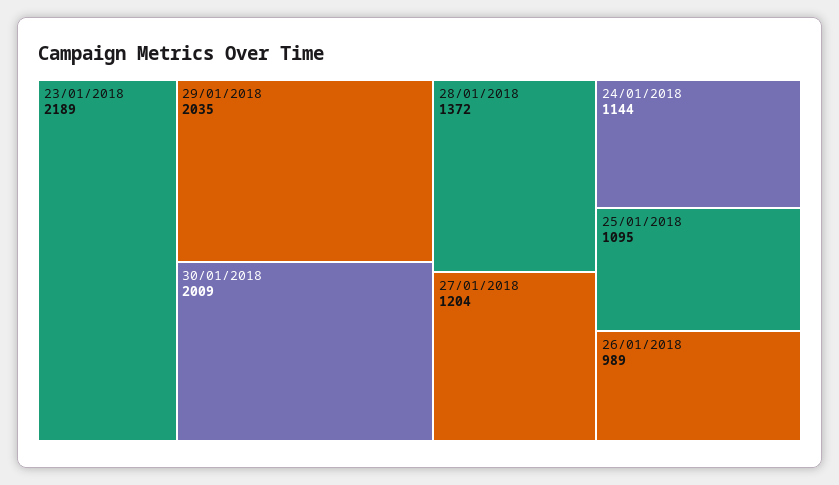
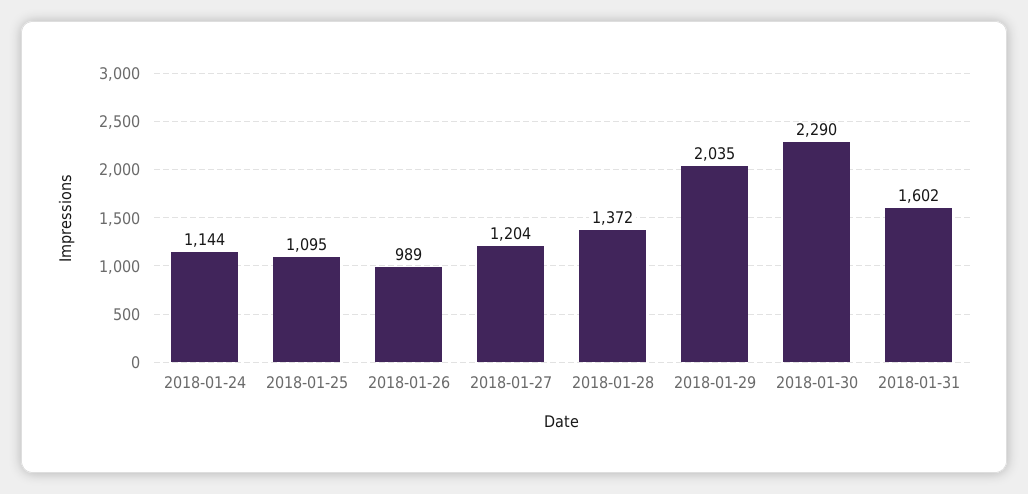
23/01/2018: 2189 -> none
30/01/2018: 2009 -> 2290
2018-01-31: none -> 1602

